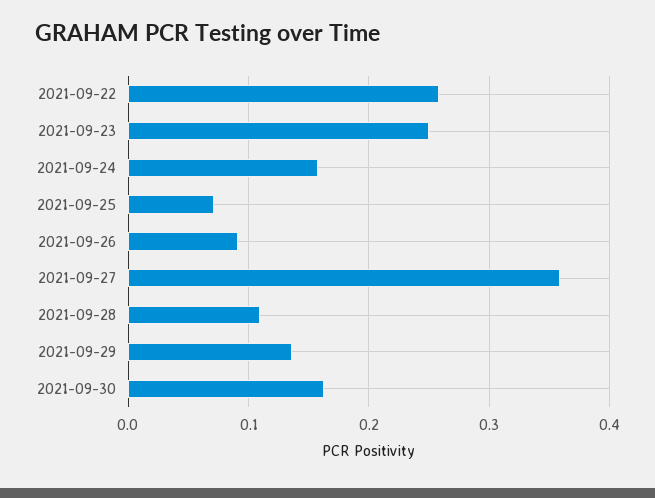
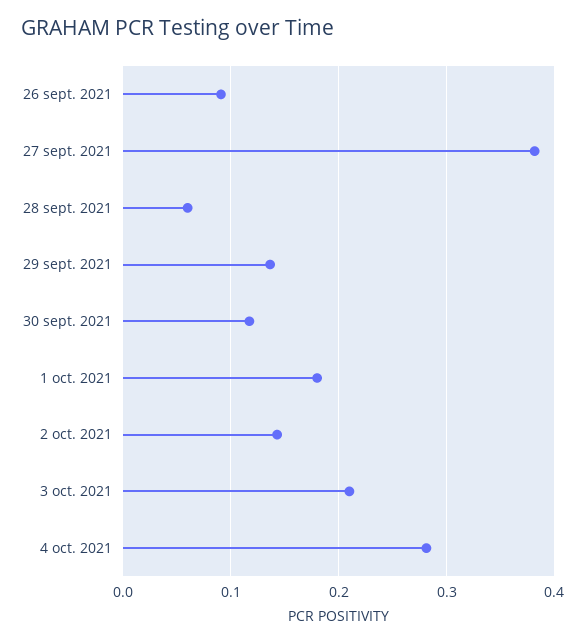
2021-09-22: 0.26 -> none
2021-09-23: 0.25 -> none
2021-09-24: 0.16 -> none
2021-09-25: 0.07 -> none
2021-09-27: 0.36 -> 0.38
2021-09-28: 0.11 -> 0.06
2021-09-30: 0.16 -> 0.12
1 oct. 2021: none -> 0.18
2 oct. 2021: none -> 0.14
3 oct. 2021: none -> 0.21
4 oct. 2021: none -> 0.28

